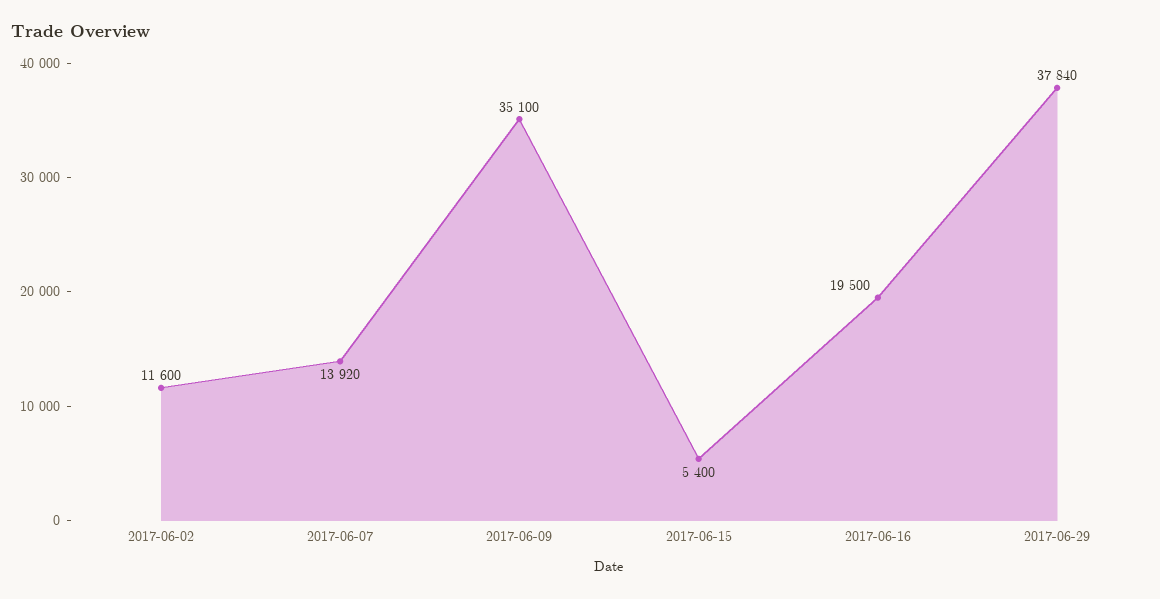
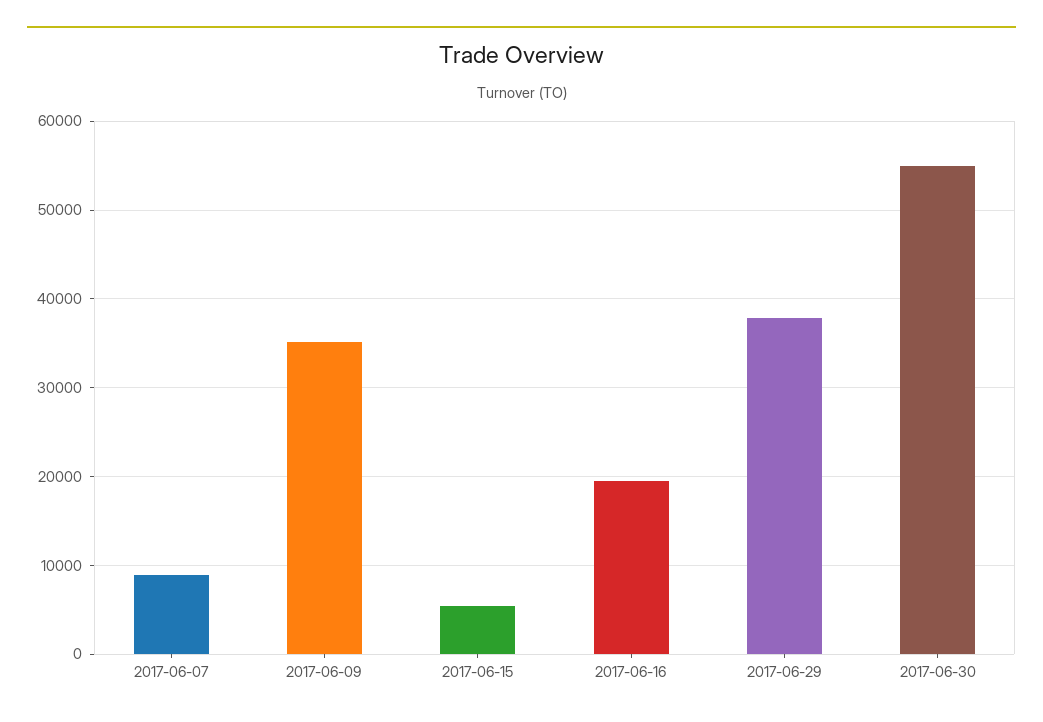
2017-06-02: 11600 -> none
2017-06-07: 13920 -> 9000
2017-06-30: none -> 55000

